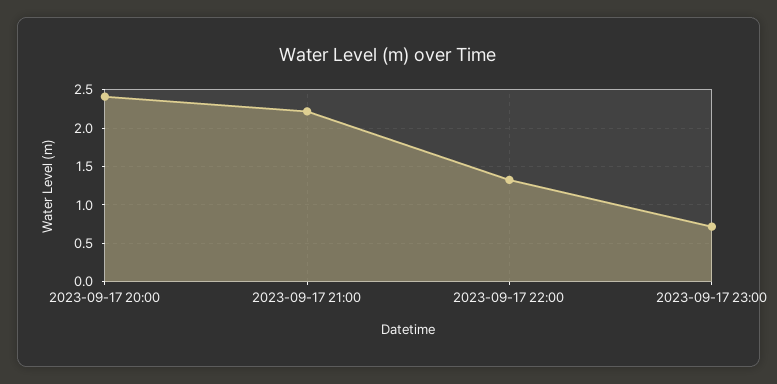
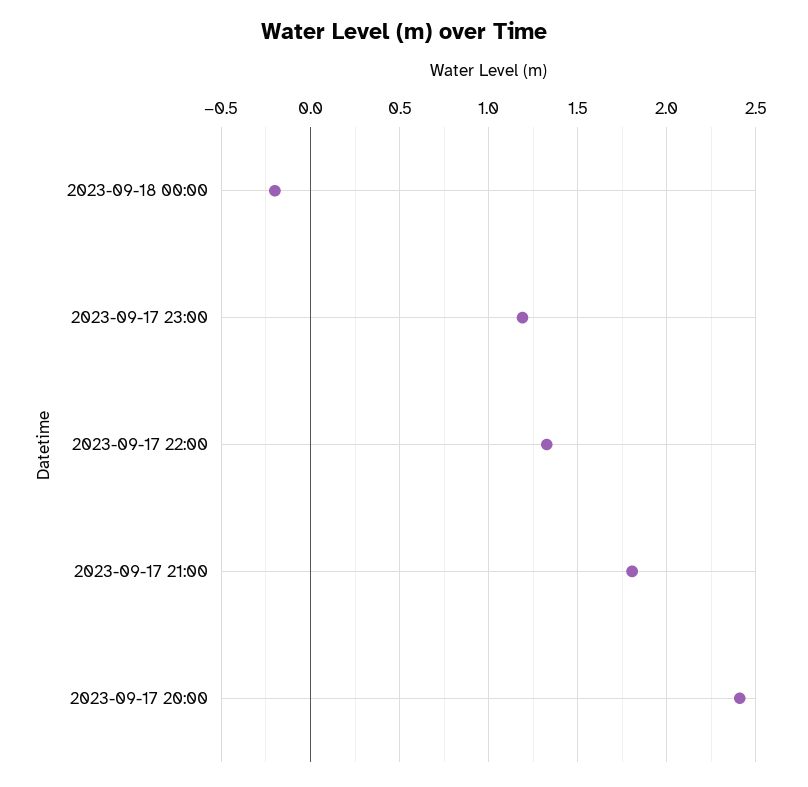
2023-09-17 21:00: 2.2 -> 1.8
2023-09-17 23:00: 0.7 -> 1.2
2023-09-18 00:00: none -> -0.2

